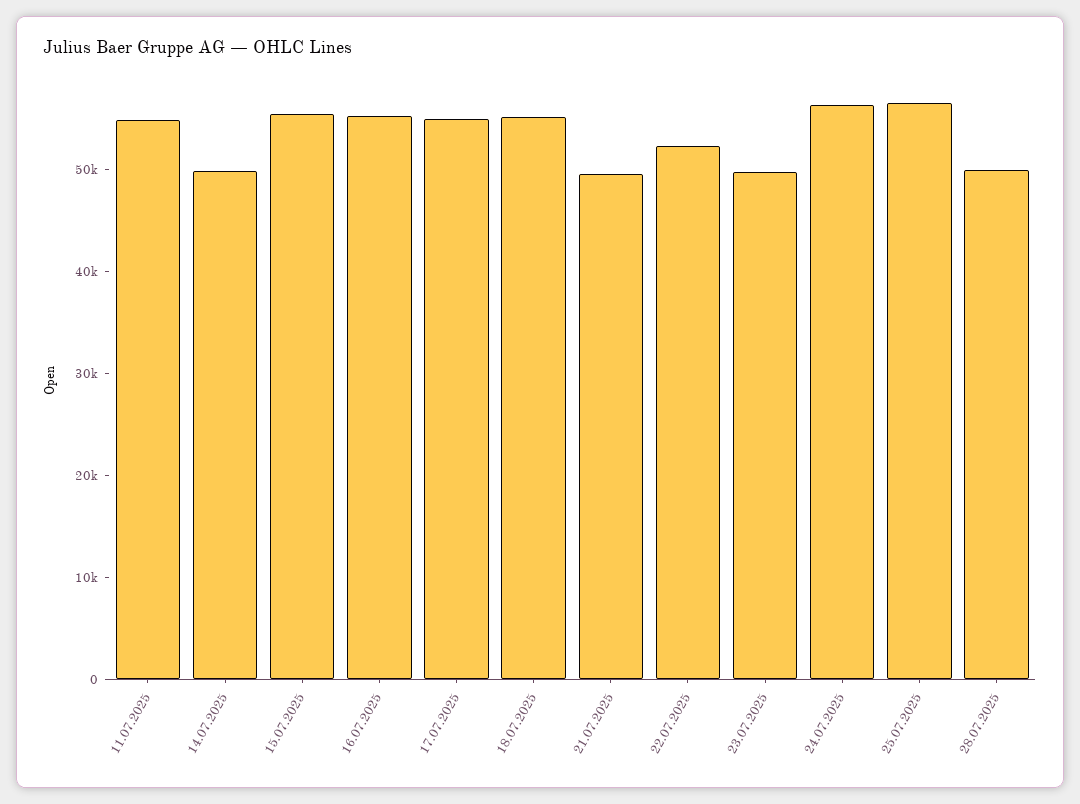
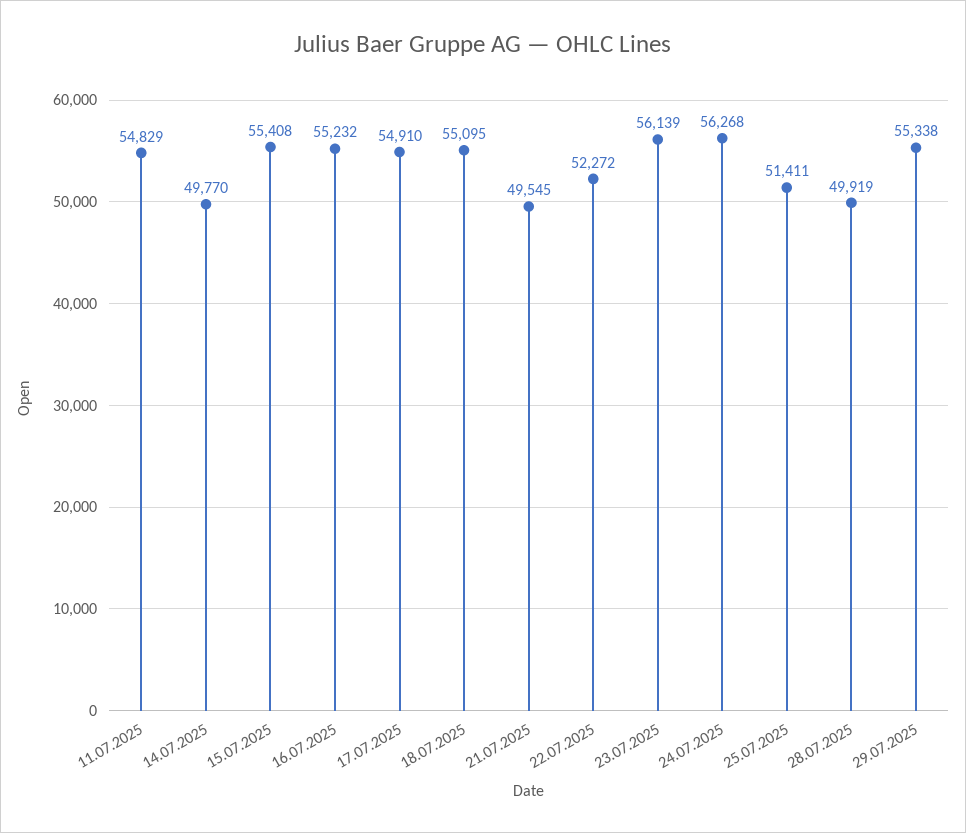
23.07.2025: 50000 -> 56139
25.07.2025: 56000 -> 51411
29.07.2025: none -> 55338

